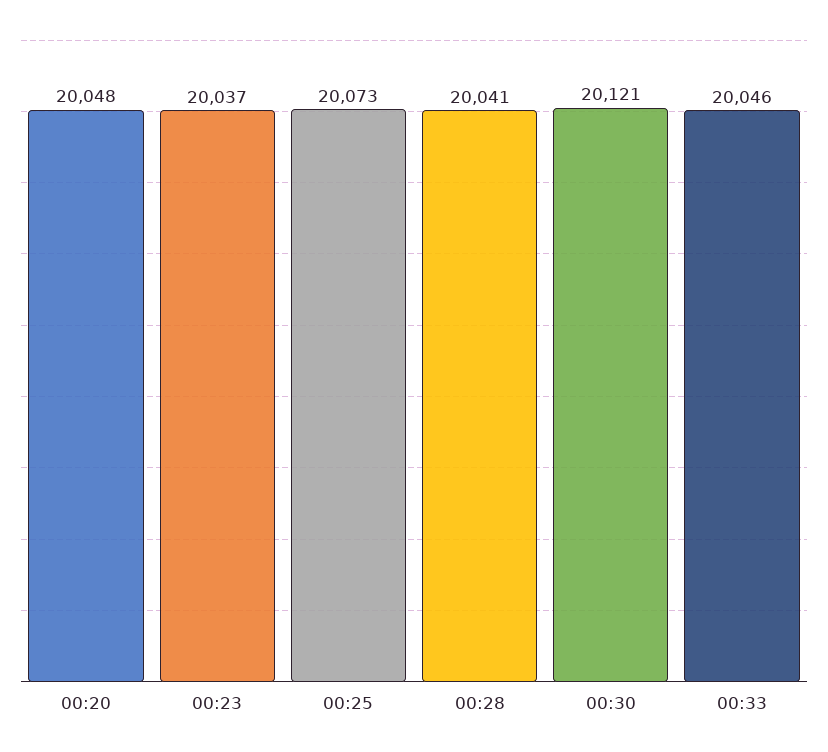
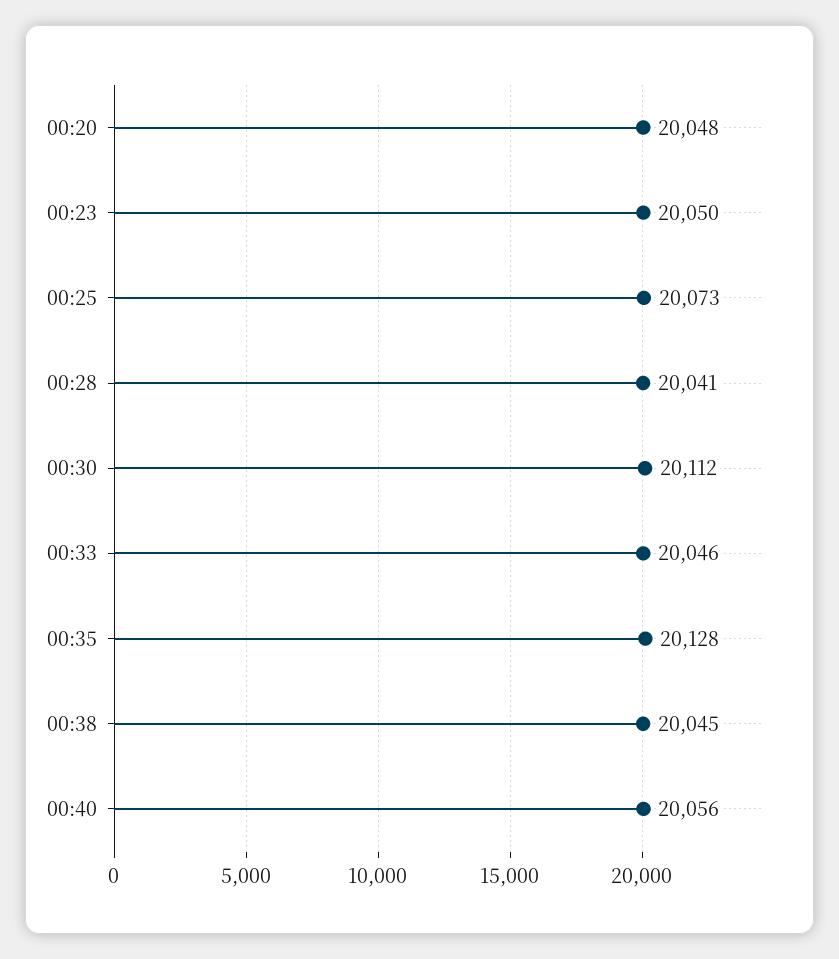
00:23: 20037 -> 20050
00:30: 20121 -> 20112
00:35: none -> 20128
00:38: none -> 20045
00:40: none -> 20056

